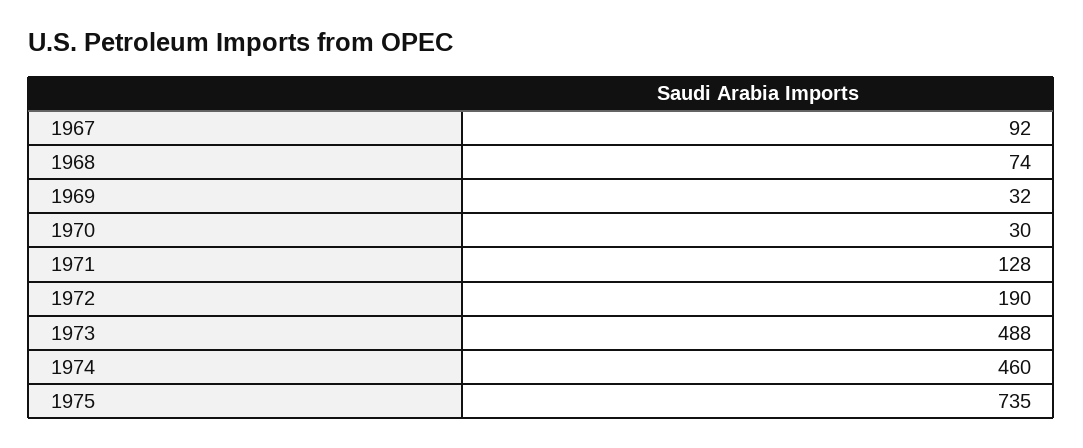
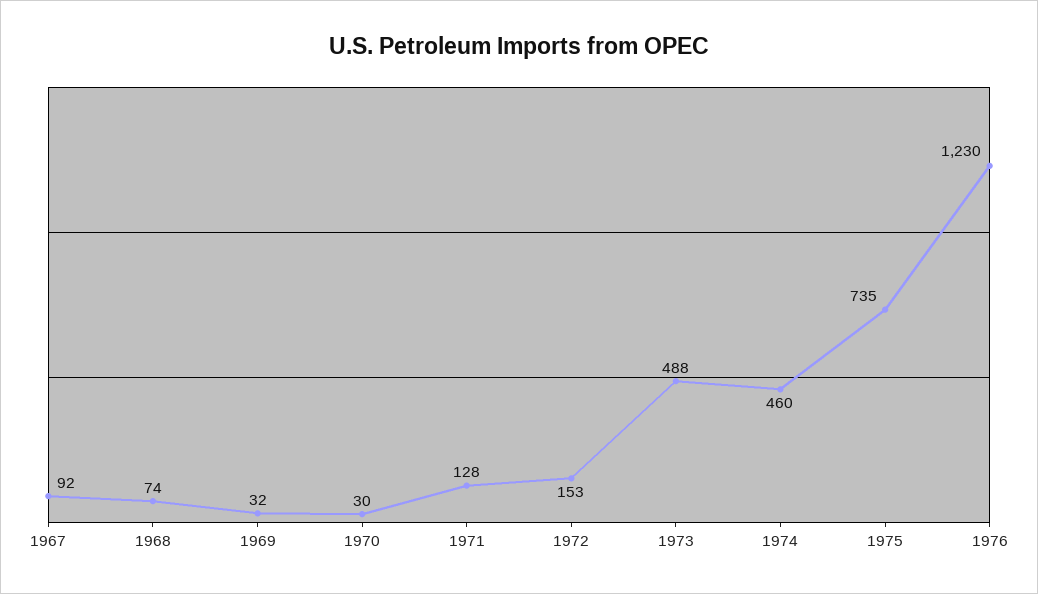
1972: 190 -> 153
1976: none -> 1230

